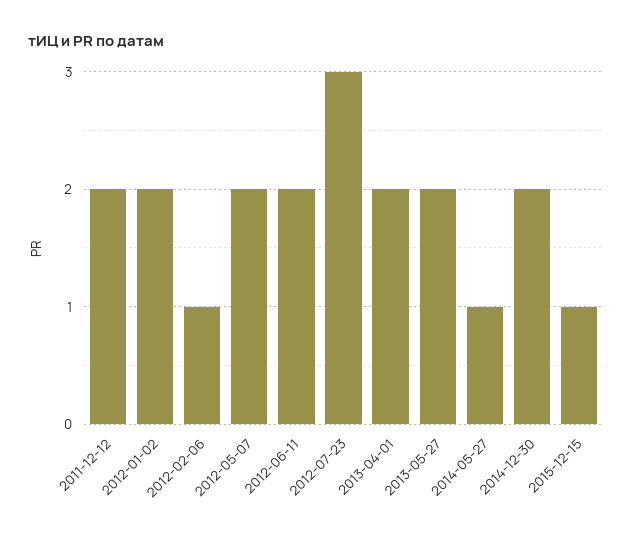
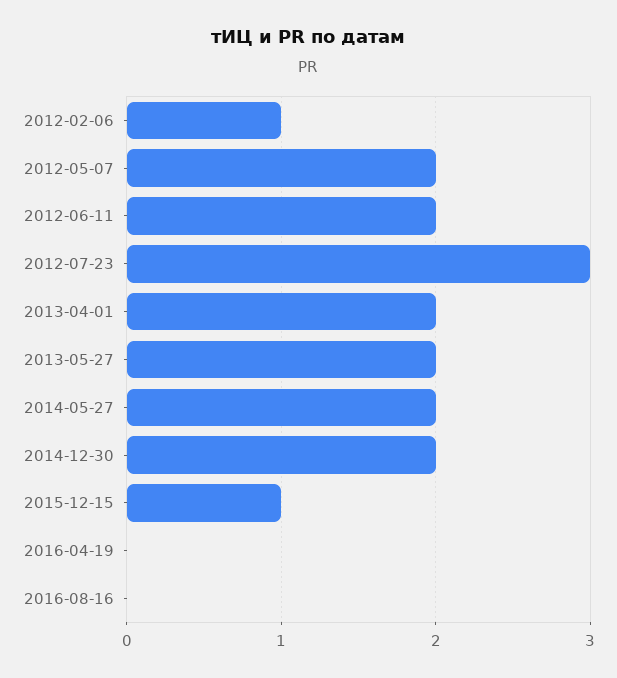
2011-12-12: 2 -> none
2012-01-02: 2 -> none
2014-05-27: 1 -> 2
2016-04-19: none -> 0
2016-08-16: none -> 0

